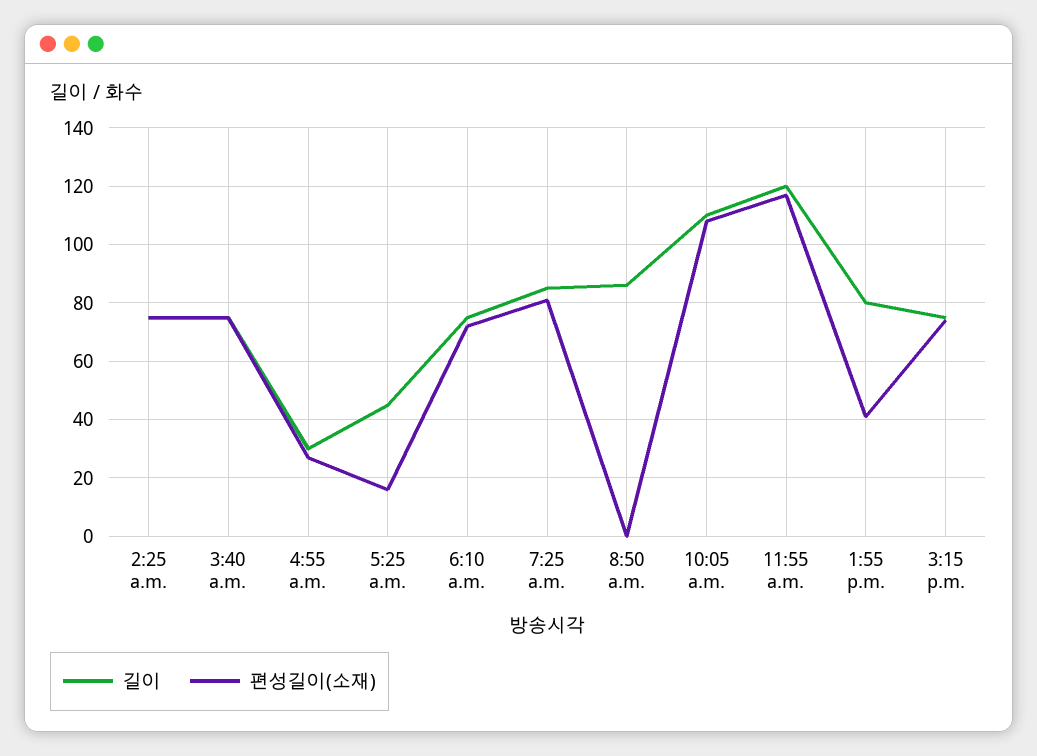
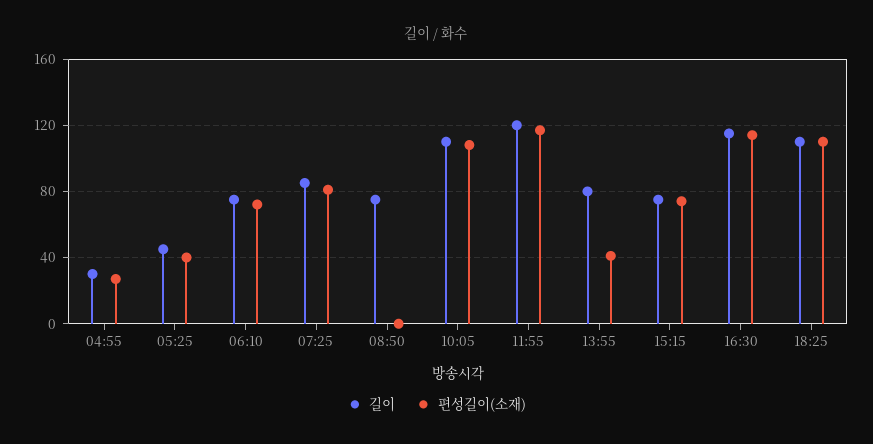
길이, 2:25 a.m.: 75 -> none
편성길이(소재), 2:25 a.m.: 75 -> none
길이, 3:40 a.m.: 75 -> none
편성길이(소재), 3:40 a.m.: 75 -> none
편성길이(소재), 5:25 a.m.: 15 -> 40
길이, 8:50 a.m.: 85 -> 75
길이, 16:30: none -> 115
편성길이(소재), 16:30: none -> 115
길이, 18:25: none -> 110
편성길이(소재), 18:25: none -> 110

